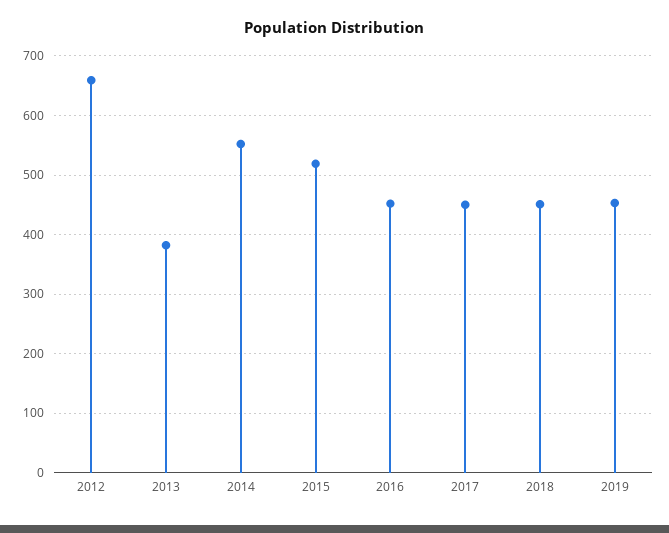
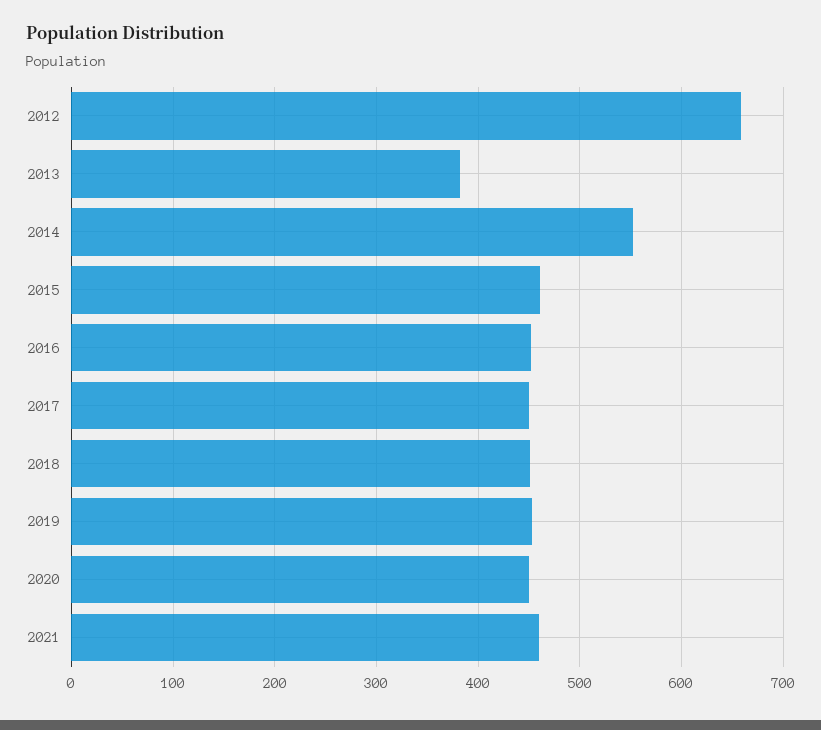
2015: 520 -> 460
2020: none -> 450
2021: none -> 460

